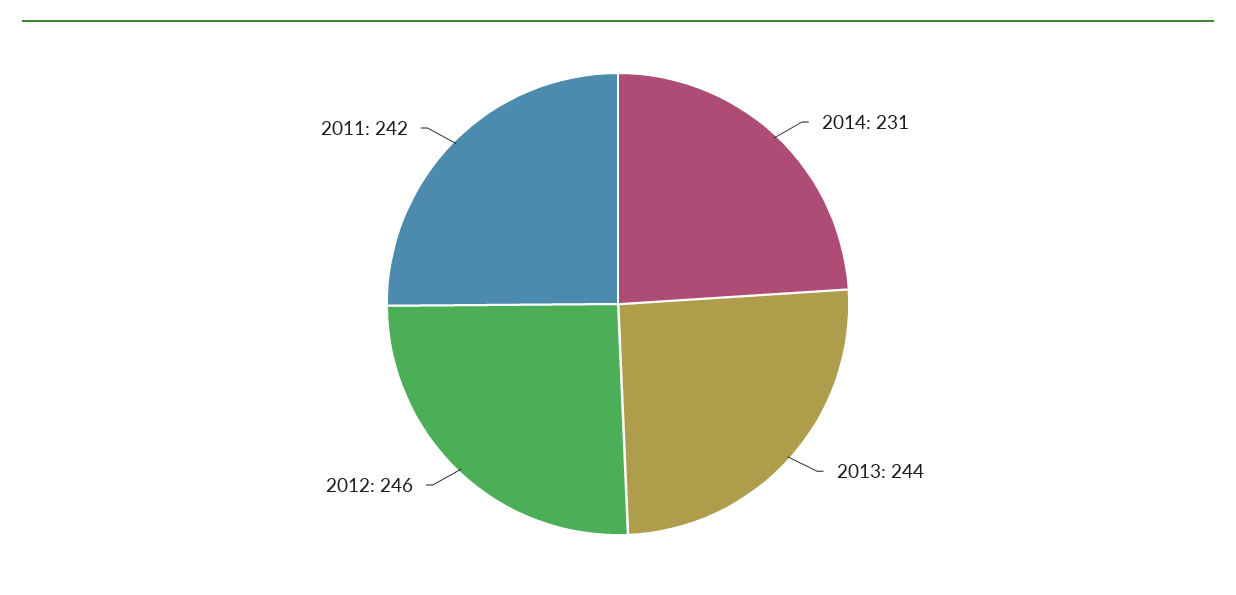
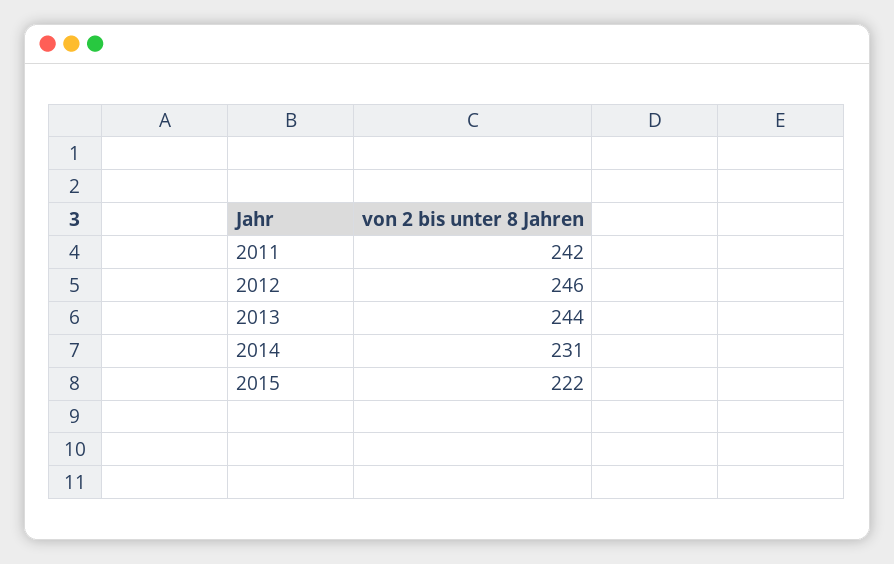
2015: none -> 222

